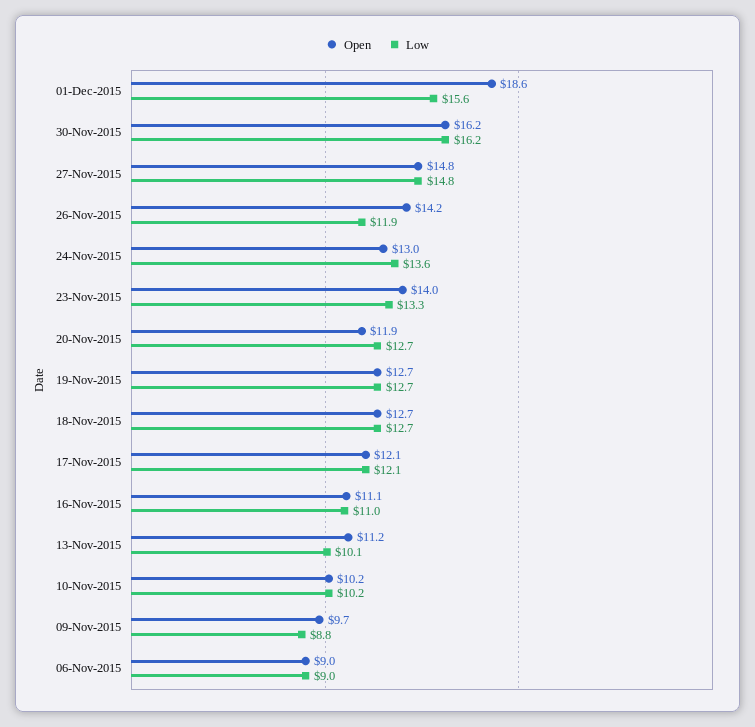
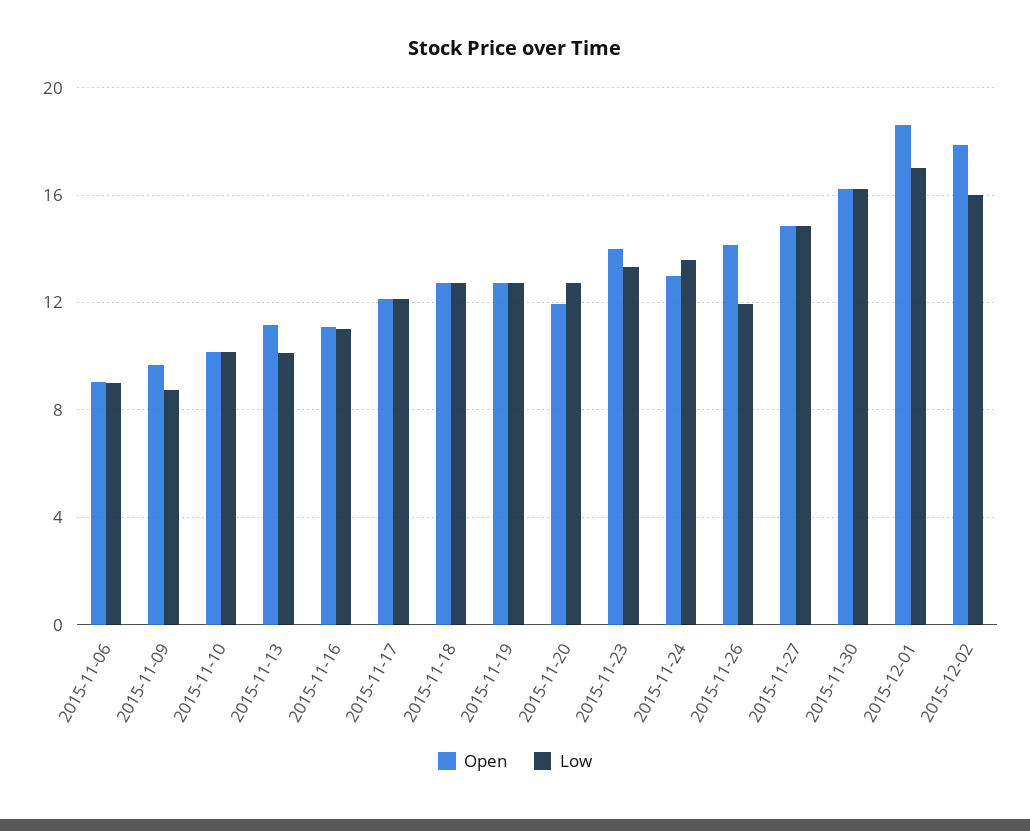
Low, 01-Dec-2015: 15.6 -> 17
Open, 2015-12-02: none -> 18
Low, 2015-12-02: none -> 16

